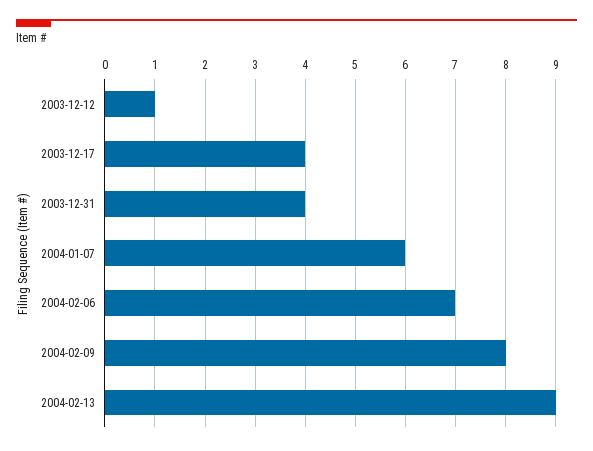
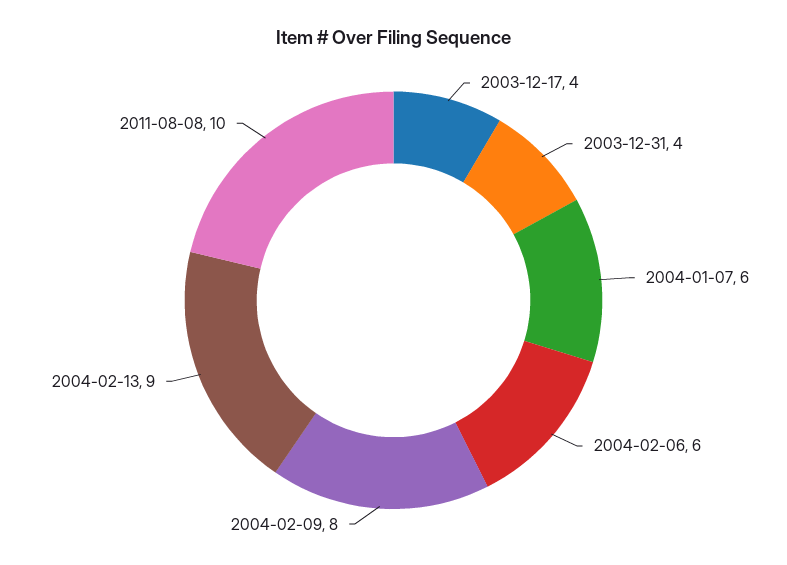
2003-12-12: 1 -> none
2004-02-06: 7 -> 6
2011-08-08: none -> 10

